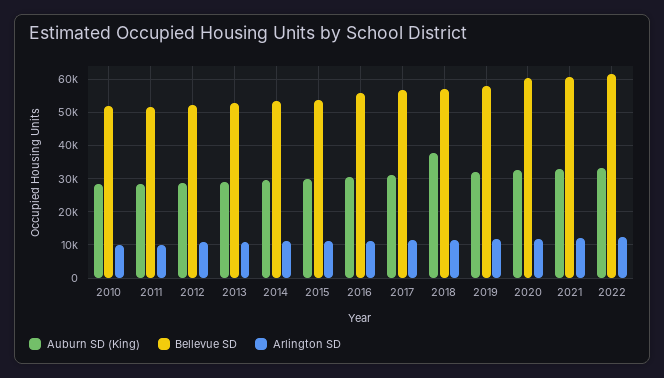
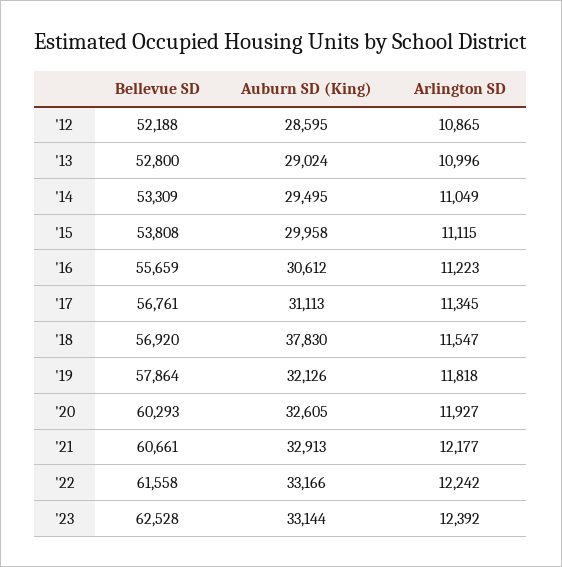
Auburn SD (King), 2010: 28000 -> none
Bellevue SD, 2010: 52000 -> none
Arlington SD, 2010: 10000 -> none
Auburn SD (King), 2011: 28000 -> none
Bellevue SD, 2011: 52000 -> none
Arlington SD, 2011: 10000 -> none
Bellevue SD, '23: none -> 62528
Auburn SD (King), '23: none -> 33144
Arlington SD, '23: none -> 12392

